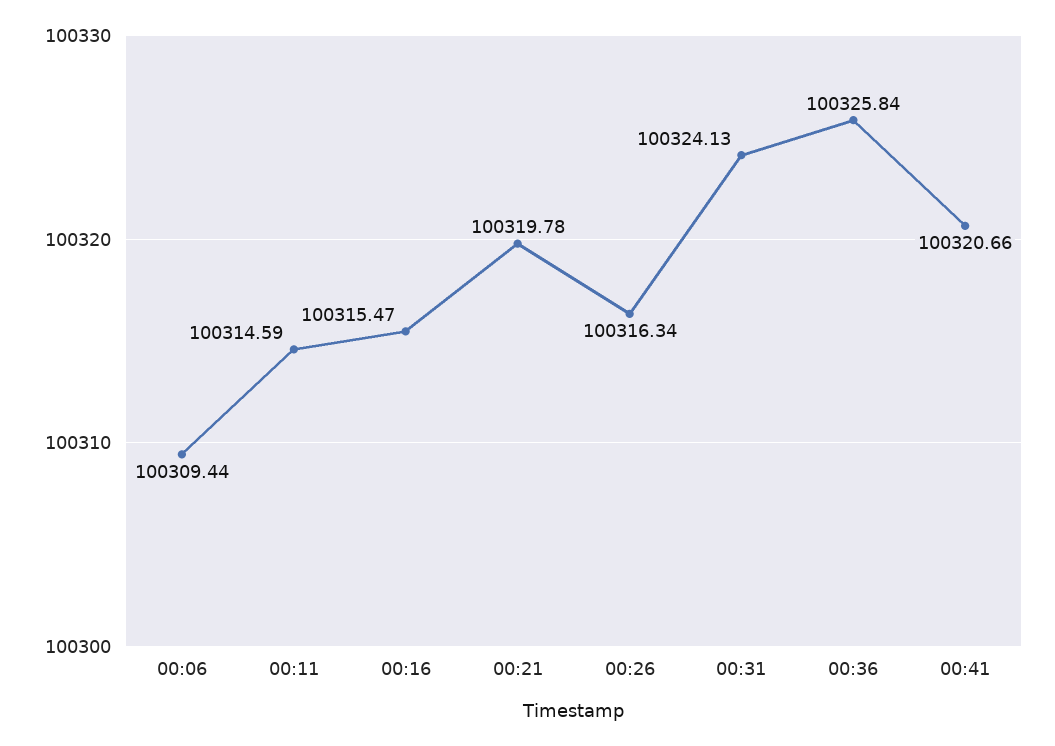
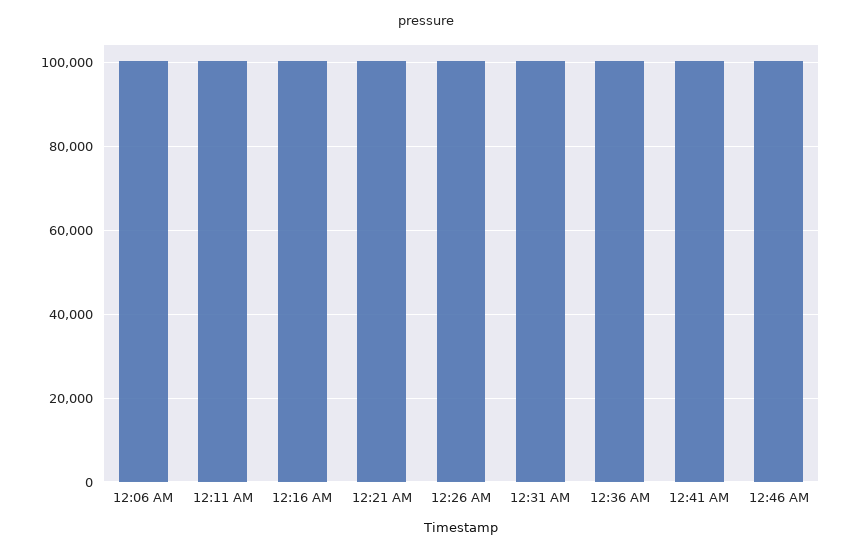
12:46 AM: none -> 100000

